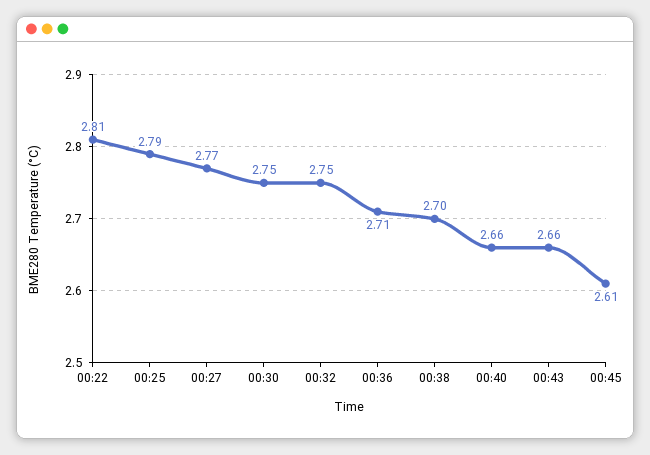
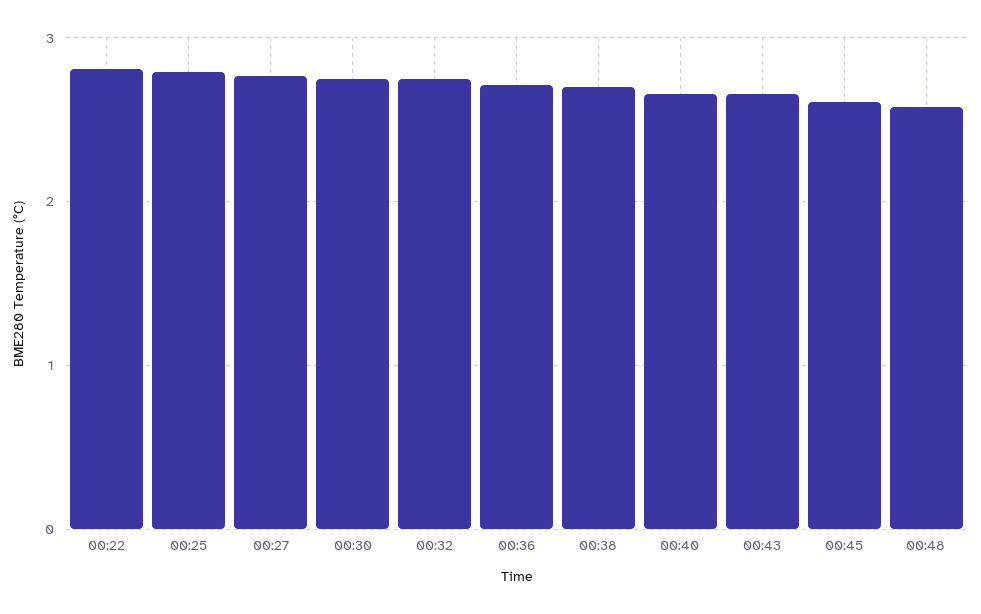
00:48: none -> 2.6

